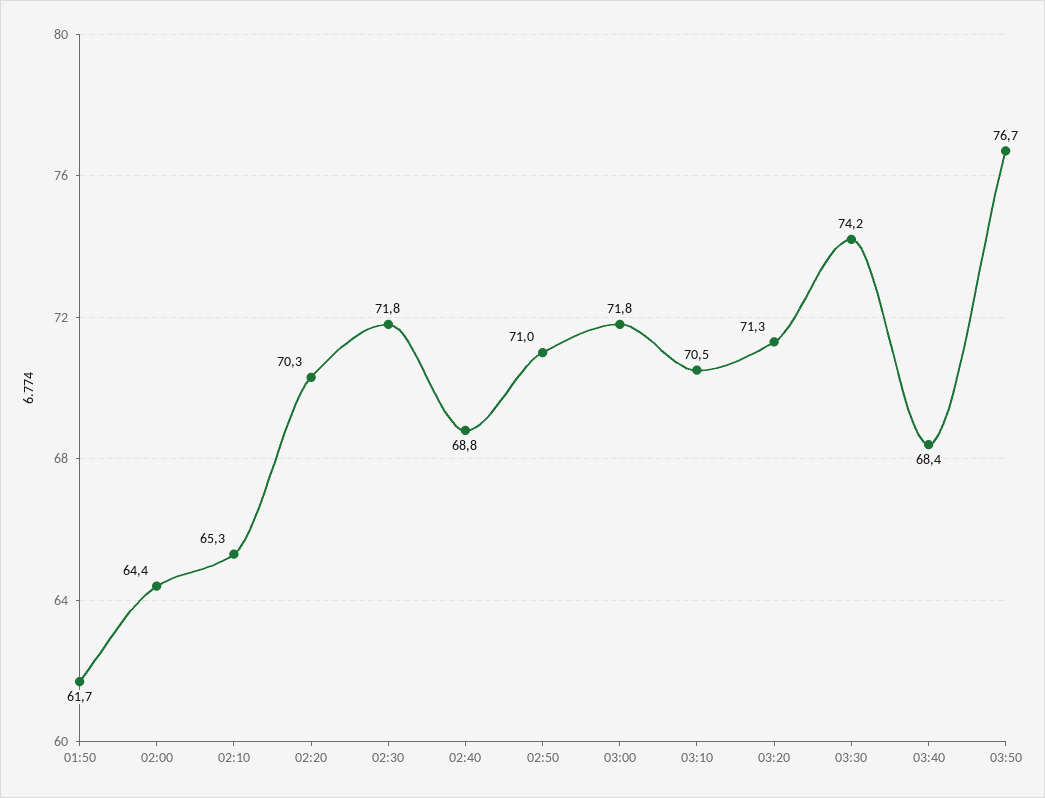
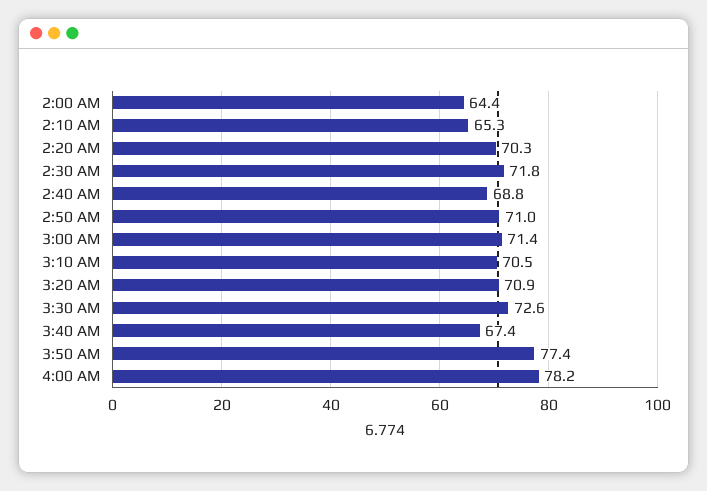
01:50: 61.7 -> none
03:00: 71.8 -> 71.4
03:20: 71.3 -> 70.9
03:30: 74.2 -> 72.6
03:40: 68.4 -> 67.4
03:50: 76.7 -> 77.4
4:00 AM: none -> 78.2

